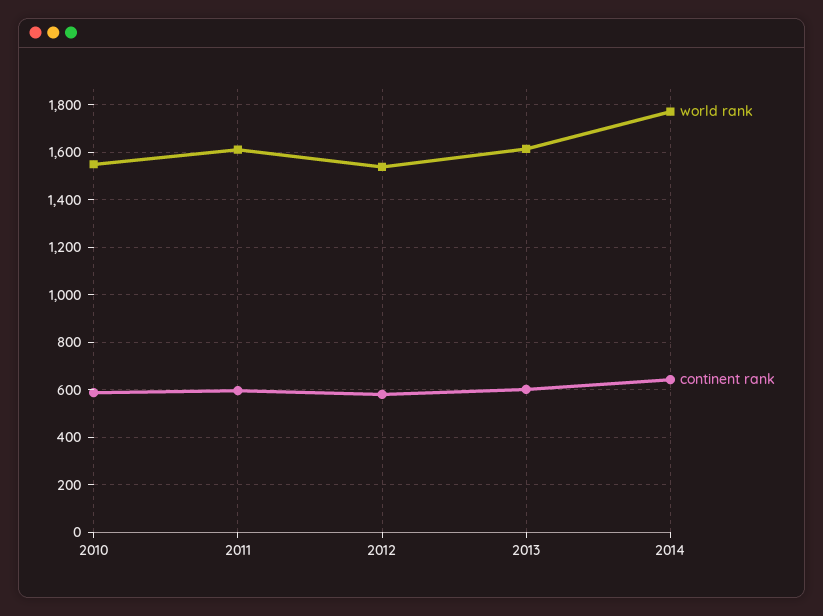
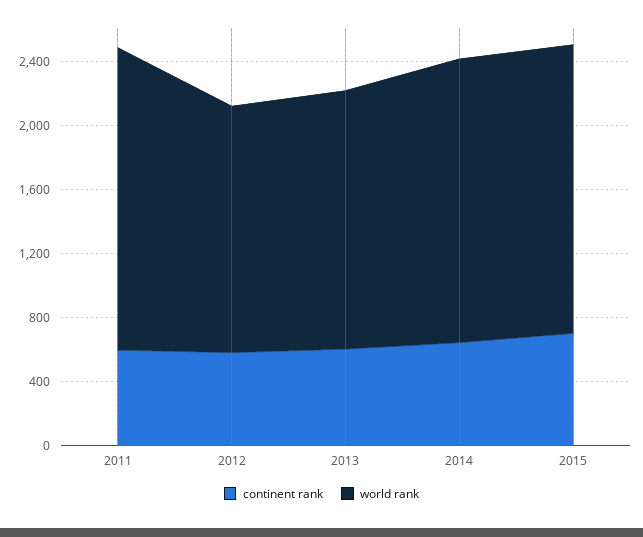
world rank, 2010: 1550 -> none
continent rank, 2010: 600 -> none
world rank, 2011: 1600 -> 1900
continent rank, 2015: none -> 700
world rank, 2015: none -> 1800

